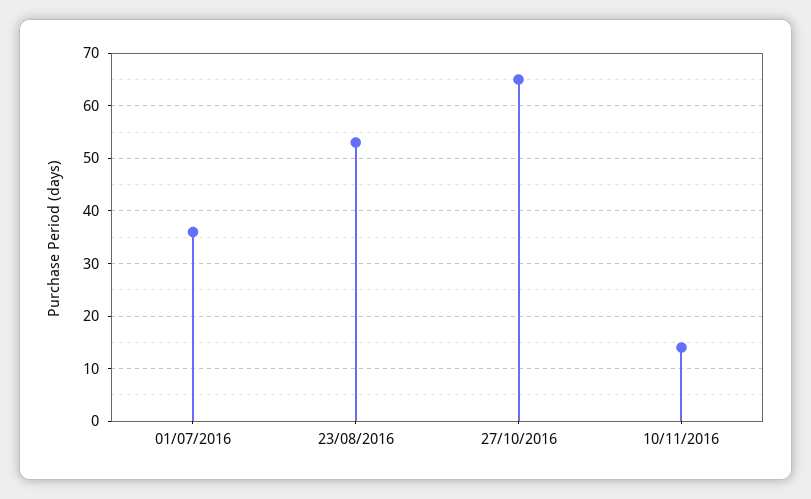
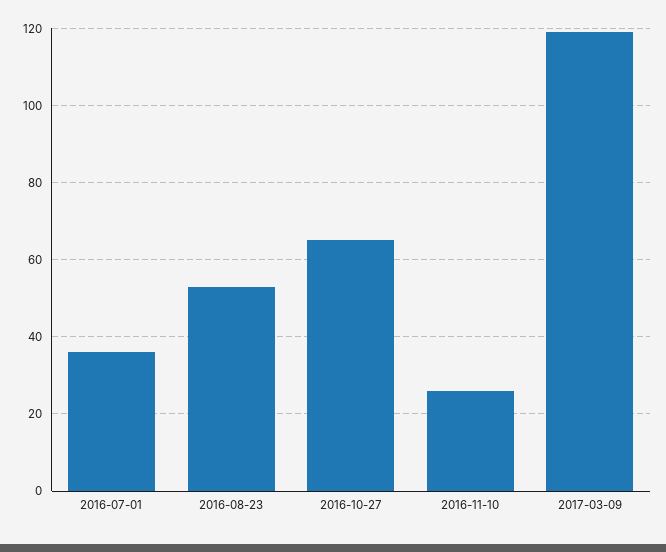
10/11/2016: 15 -> 25
2017-03-09: none -> 120

